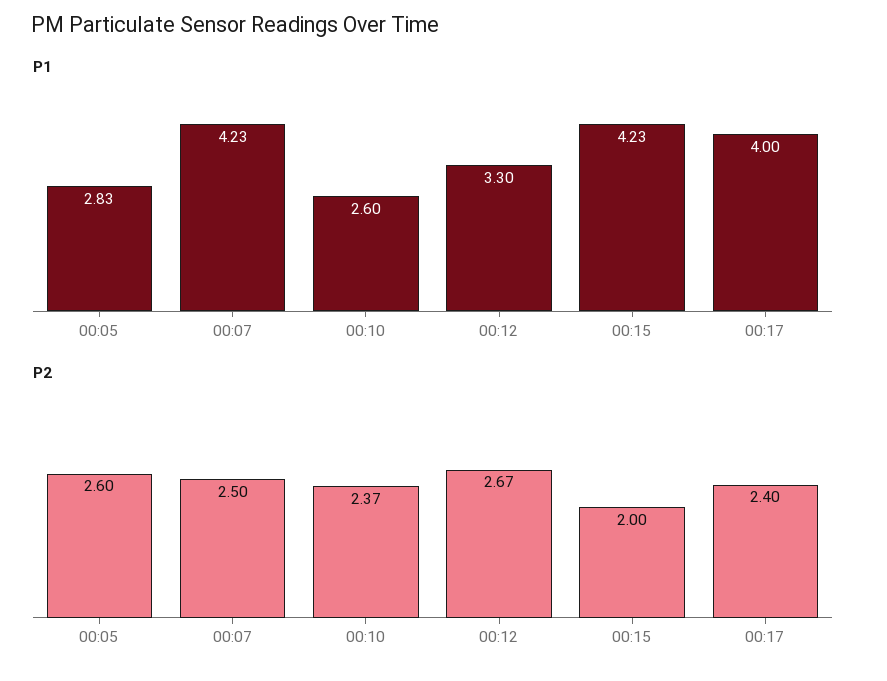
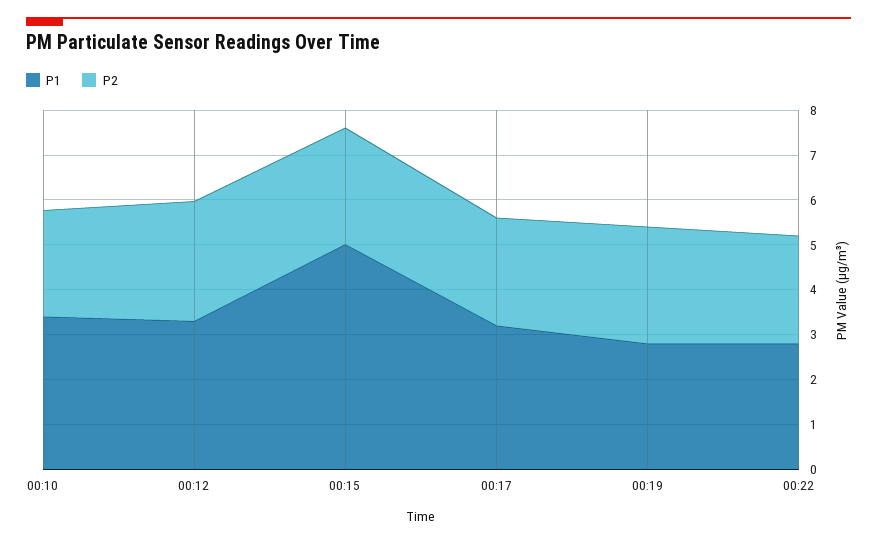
P1, 00:05: 2.83 -> none
P1, 00:07: 4.23 -> none
P1, 00:10: 2.6 -> 3.4
P1, 00:15: 4.23 -> 5
P1, 00:17: 4 -> 3.2
P2, 00:05: 2.6 -> none
P2, 00:07: 2.5 -> none
P2, 00:15: 2 -> 2.6
P1, 00:19: none -> 2.8
P2, 00:19: none -> 2.6
P1, 00:22: none -> 2.8
P2, 00:22: none -> 2.4

